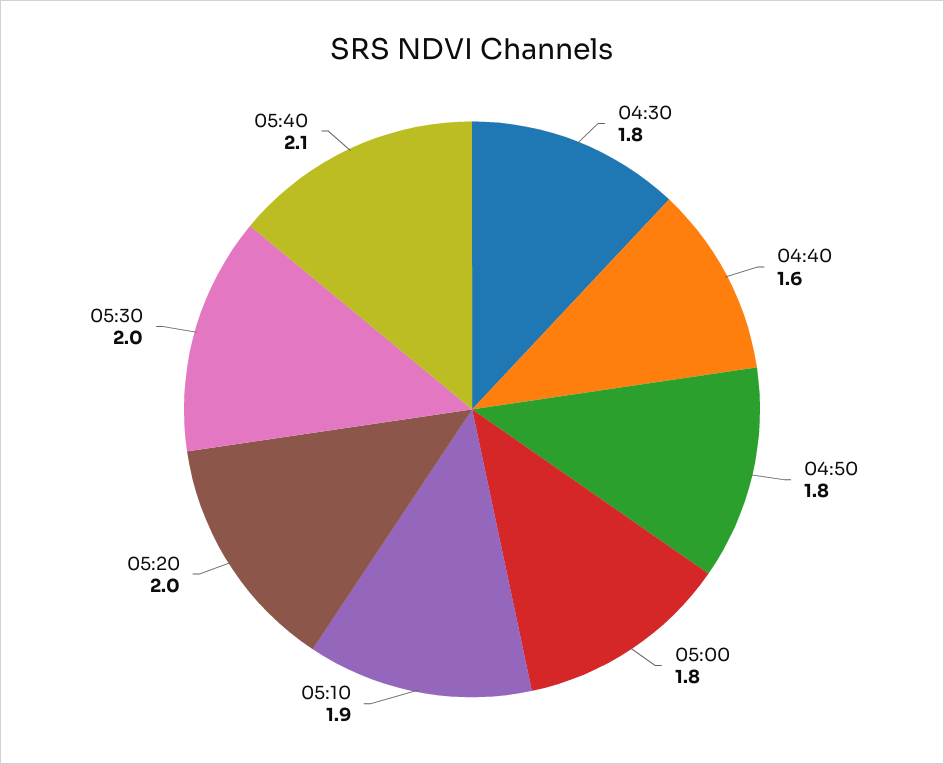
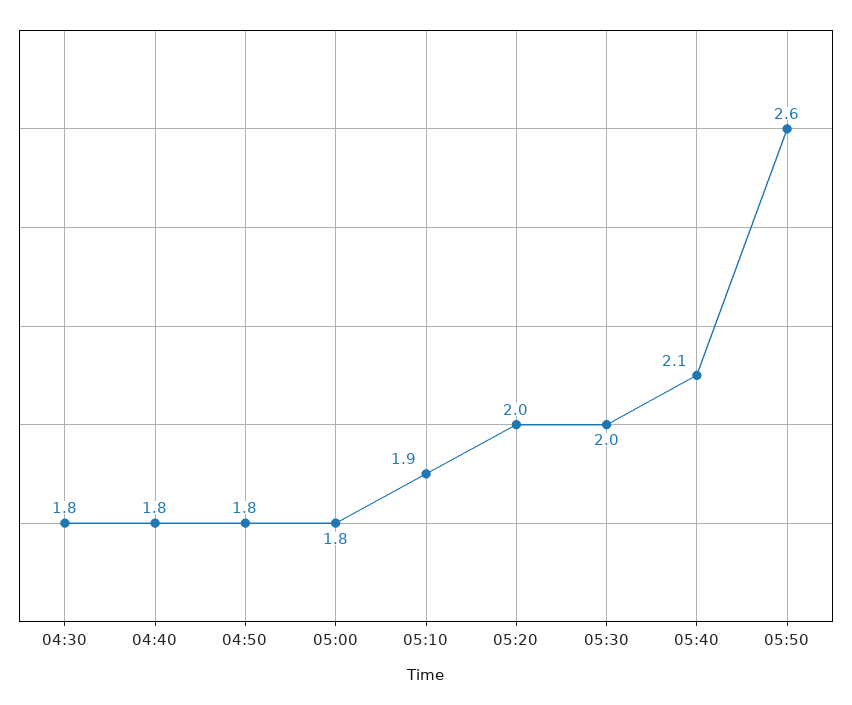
04:40: 1.6 -> 1.8
05:50: none -> 2.6

